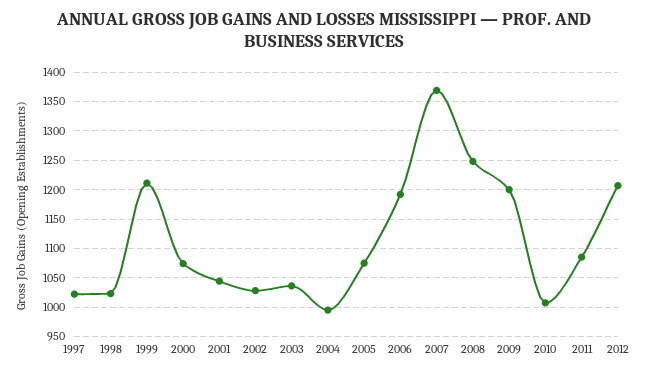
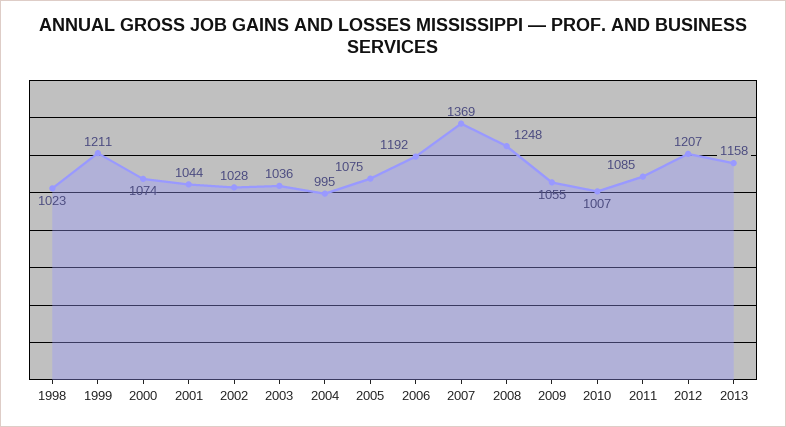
1997: 1025 -> none
2009: 1200 -> 1055
2013: none -> 1158

